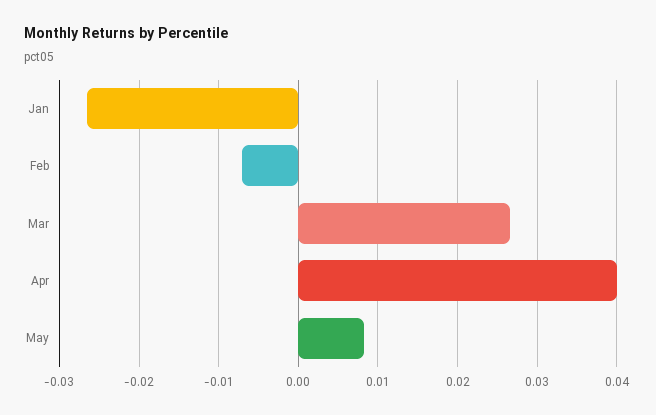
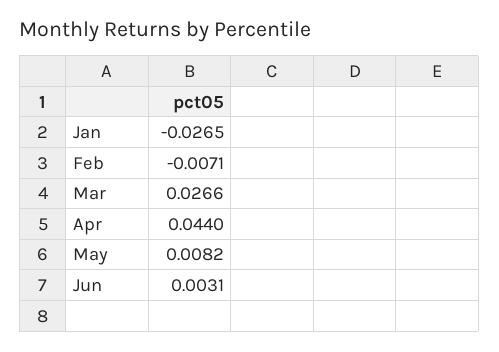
Apr: 0.04 -> 0.044
Jun: none -> 0.0031

